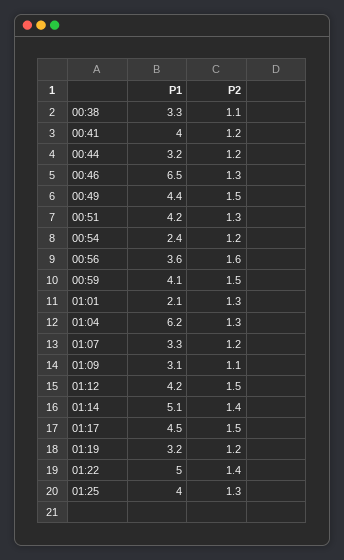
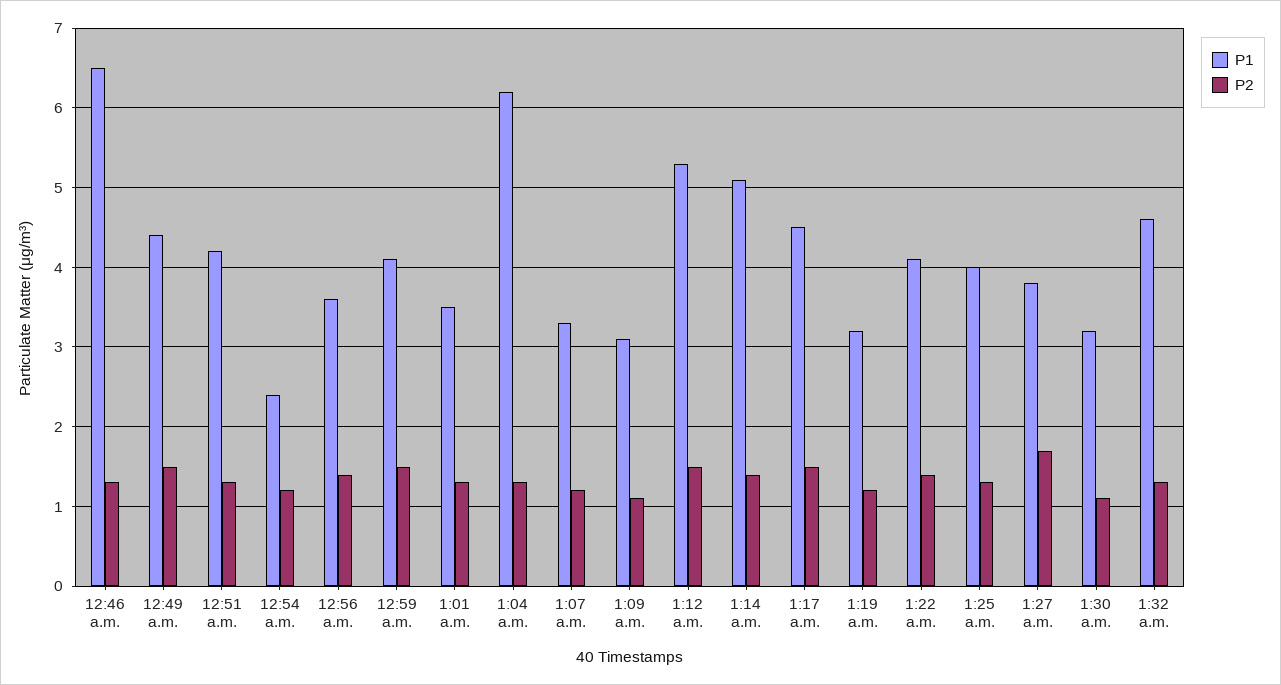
P1, 00:38: 3.3 -> none
P2, 00:38: 1.1 -> none
P1, 00:41: 4 -> none
P2, 00:41: 1.2 -> none
P1, 00:44: 3.2 -> none
P2, 00:44: 1.2 -> none
P2, 00:56: 1.6 -> 1.4
P1, 01:01: 2.1 -> 3.5
P1, 01:12: 4.2 -> 5.3
P1, 01:22: 5 -> 4.1
P1, 1:27 a.m.: none -> 3.8
P2, 1:27 a.m.: none -> 1.7
P1, 1:30 a.m.: none -> 3.2
P2, 1:30 a.m.: none -> 1.1
P1, 1:32 a.m.: none -> 4.6
P2, 1:32 a.m.: none -> 1.3

